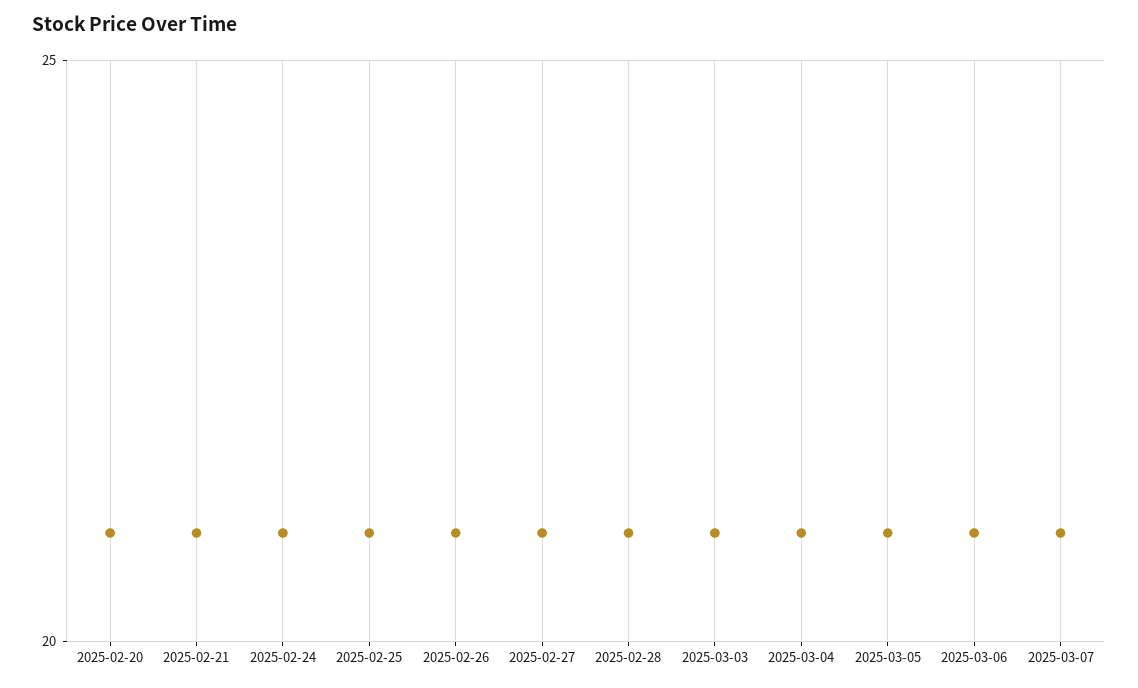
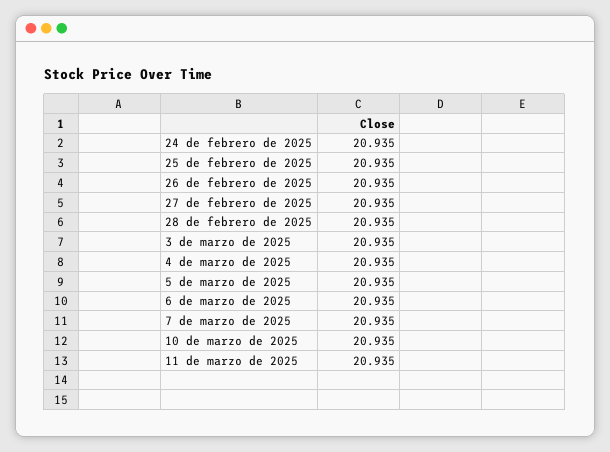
2025-02-20: 21 -> none
2025-02-21: 21 -> none
10 de marzo de 2025: none -> 20.935
11 de marzo de 2025: none -> 20.935

